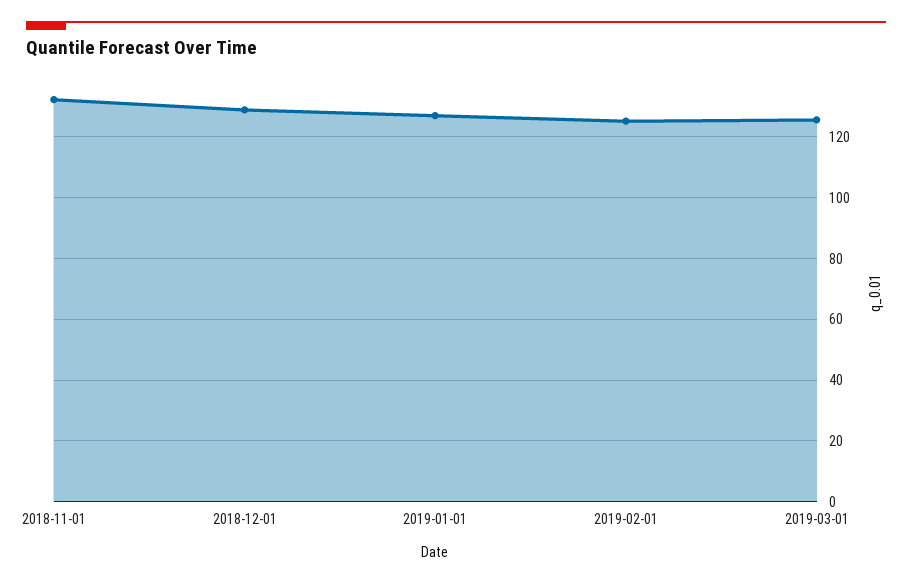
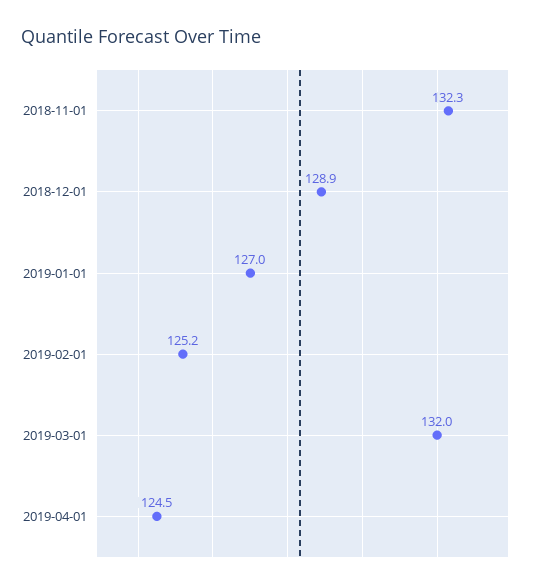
2019-03-01: 126 -> 132
2019-04-01: none -> 124.5

